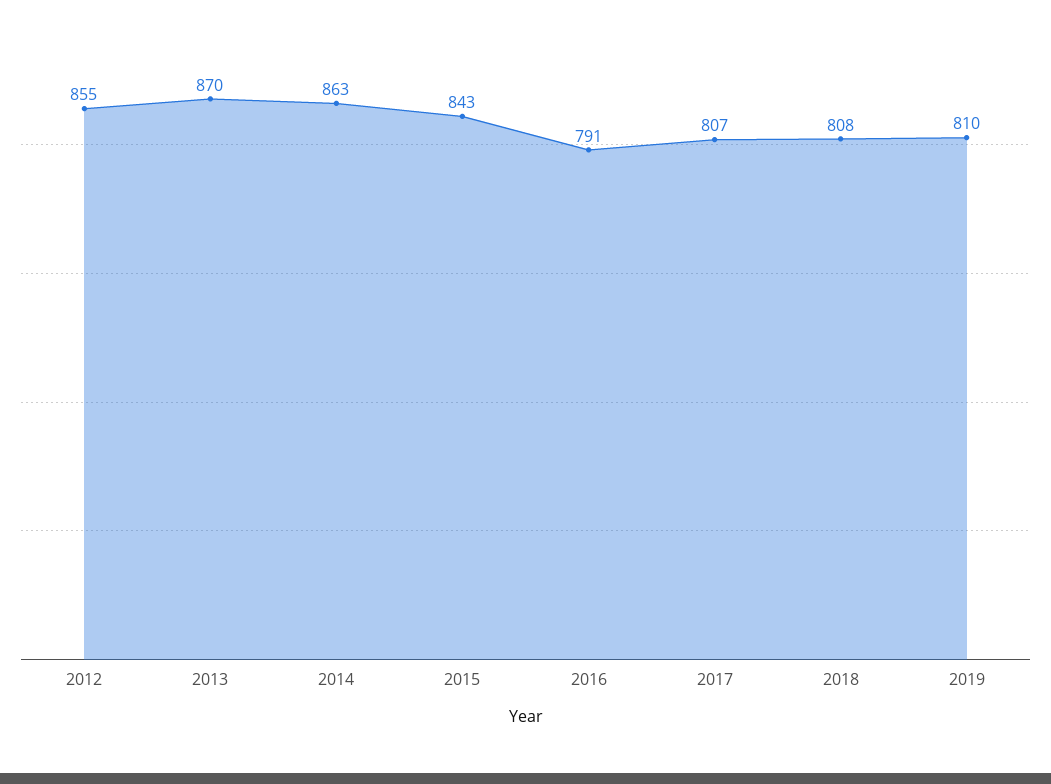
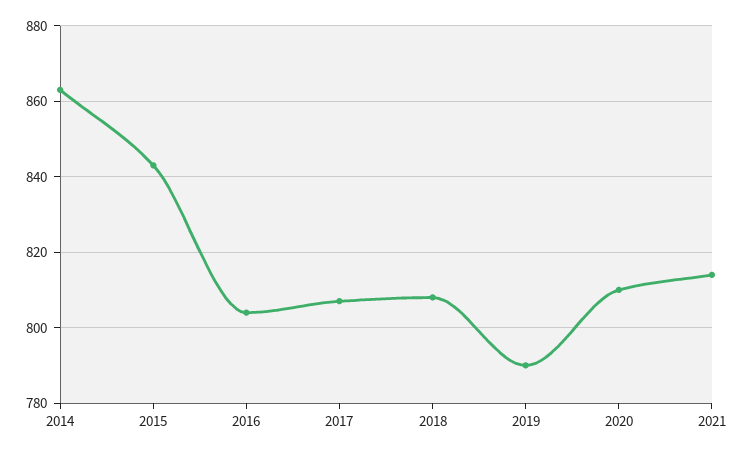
2012: 855 -> none
2013: 870 -> none
2016: 791 -> 805
2019: 810 -> 790
2020: none -> 810
2021: none -> 815

